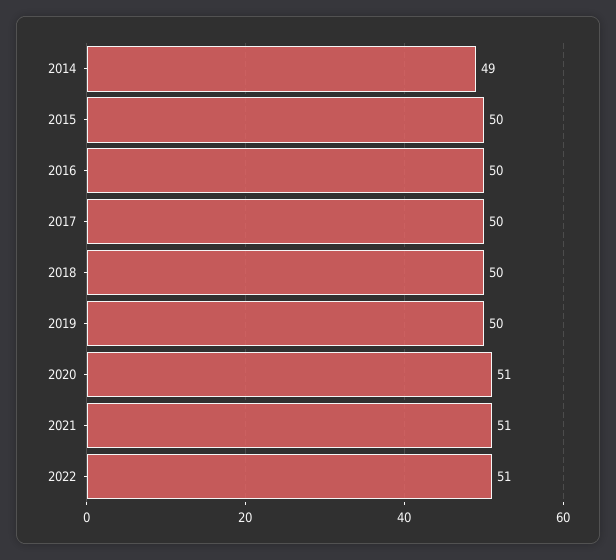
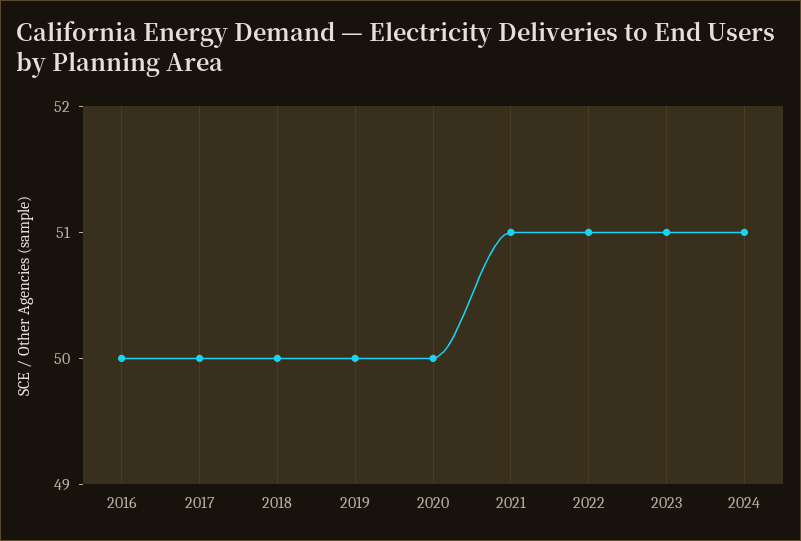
2014: 49 -> none
2015: 50 -> none
2020: 51 -> 50
2023: none -> 51
2024: none -> 51

